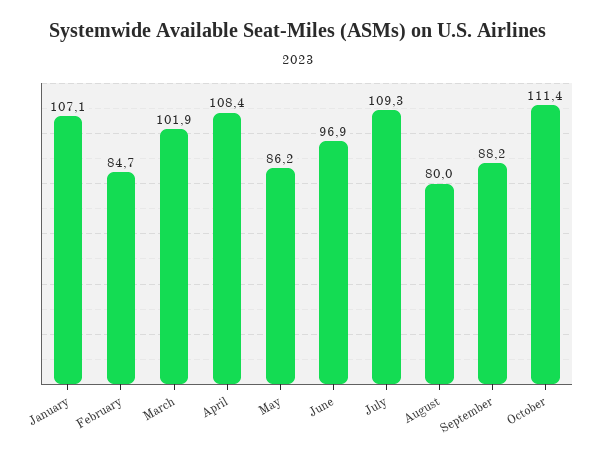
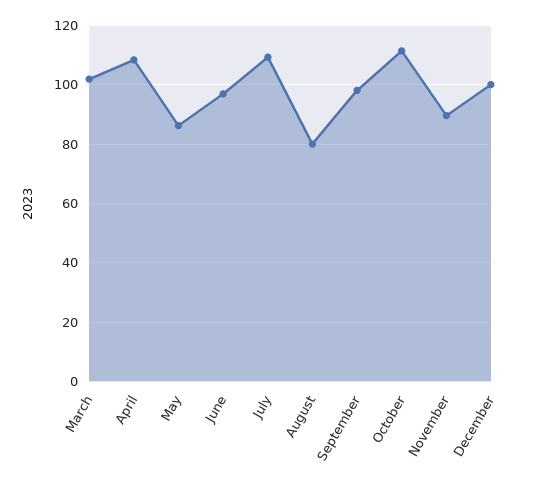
January: 107.1 -> none
February: 84.7 -> none
September: 88.2 -> 97.5
November: none -> 90
December: none -> 100

